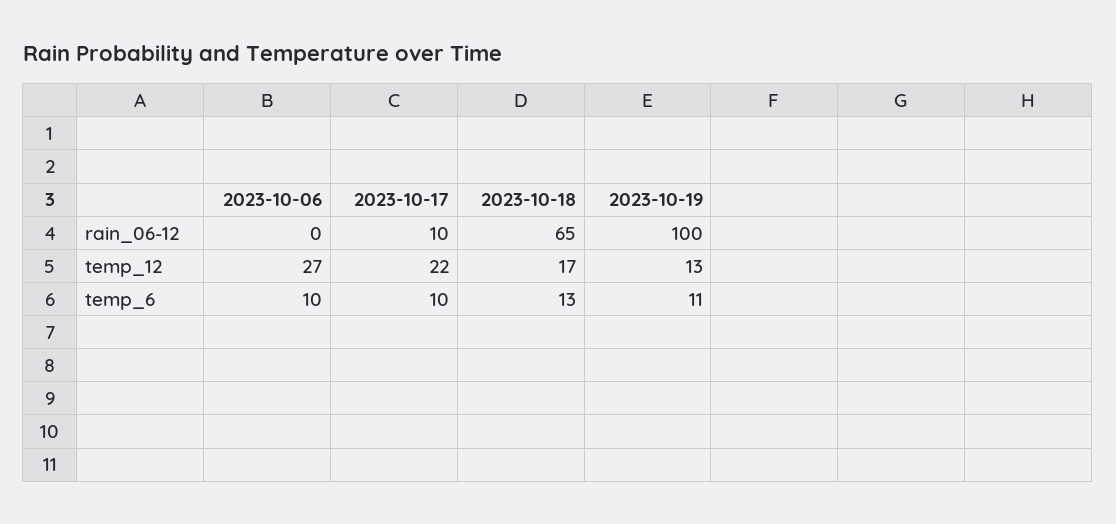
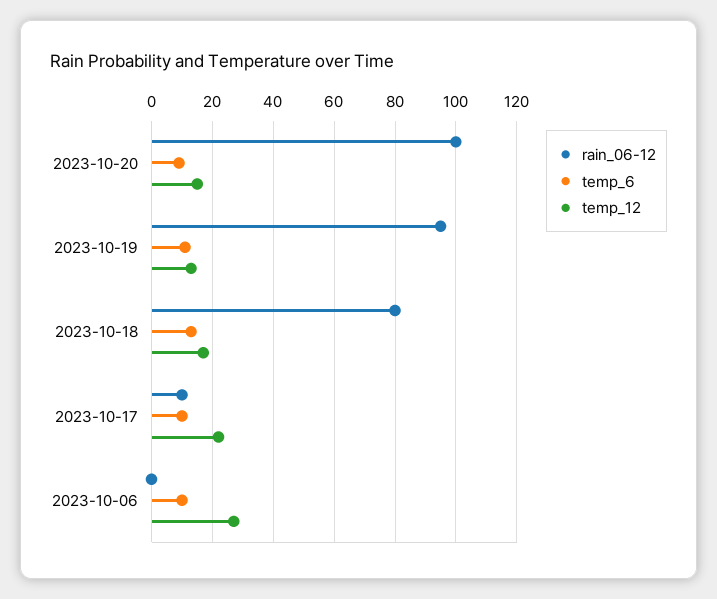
rain_06-12, 2023-10-18: 65 -> 80
rain_06-12, 2023-10-19: 100 -> 95
rain_06-12, 2023-10-20: none -> 100
temp_6, 2023-10-20: none -> 10
temp_12, 2023-10-20: none -> 15

